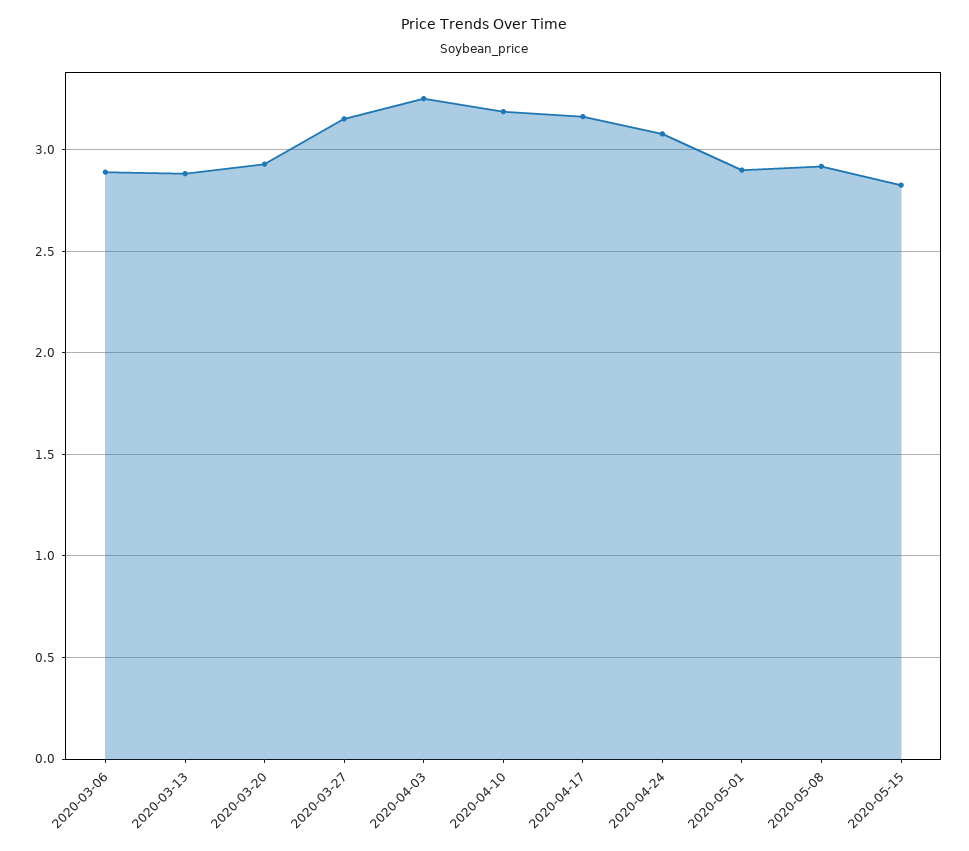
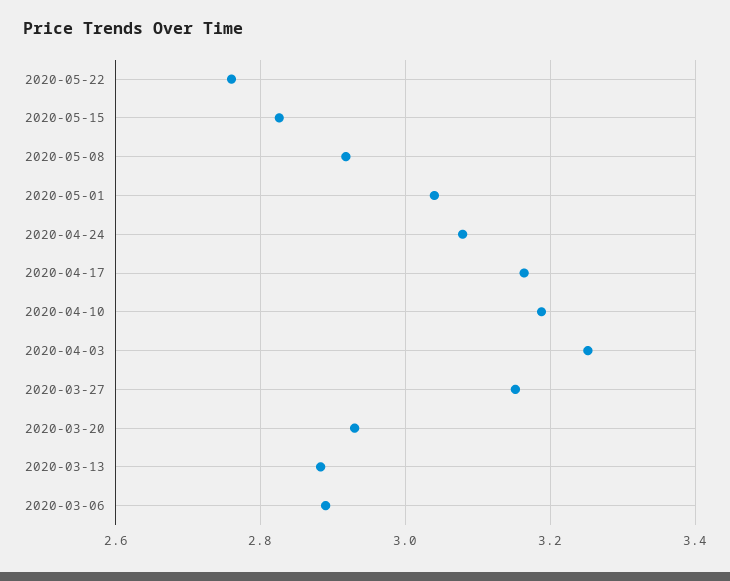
2020-05-01: 2.9 -> 3.04
2020-05-22: none -> 2.76

